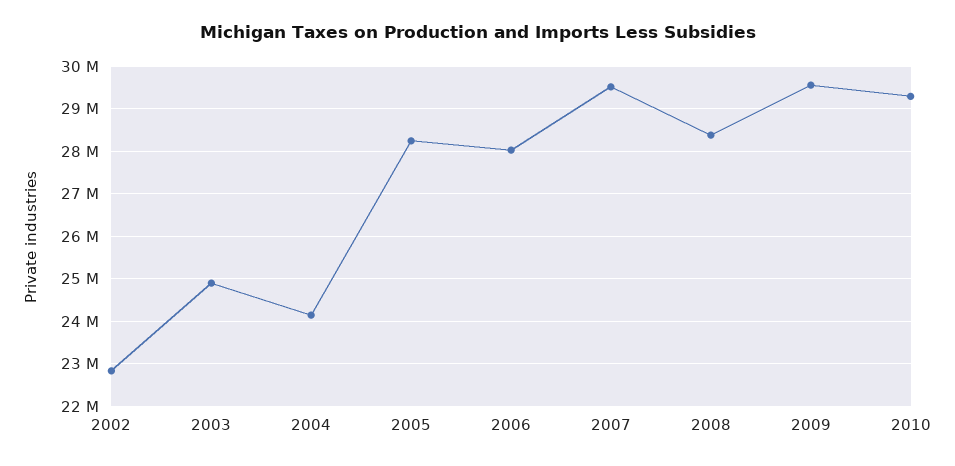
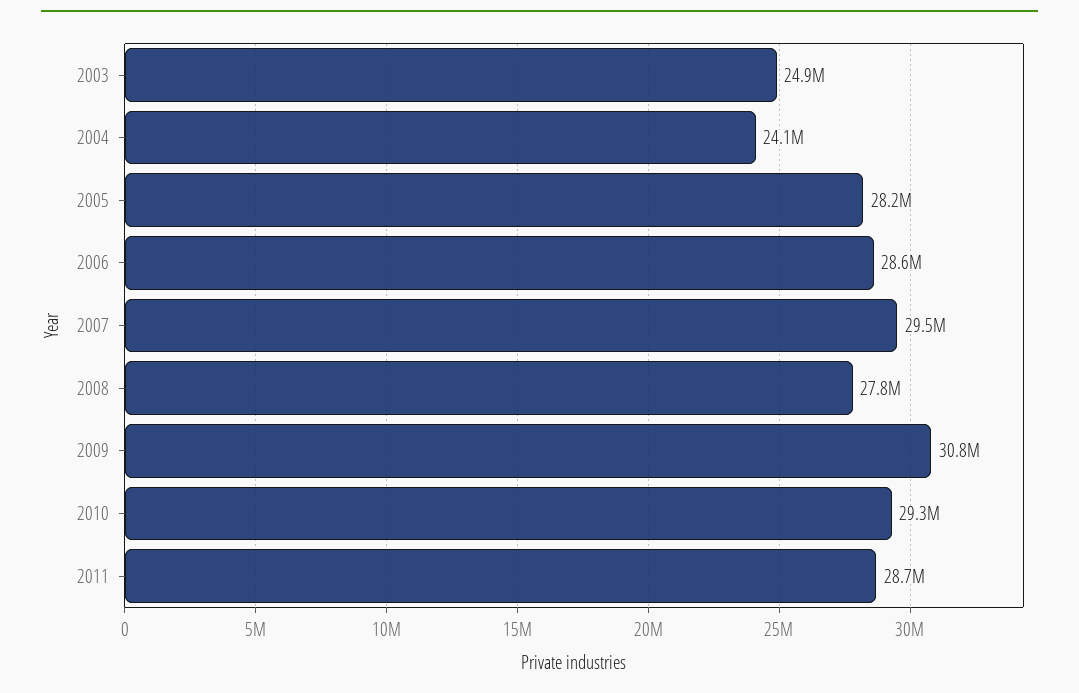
2002: 22800000 -> none
2006: 28000000 -> 28600000
2008: 28400000 -> 27800000
2009: 29600000 -> 30800000
2011: none -> 28700000

